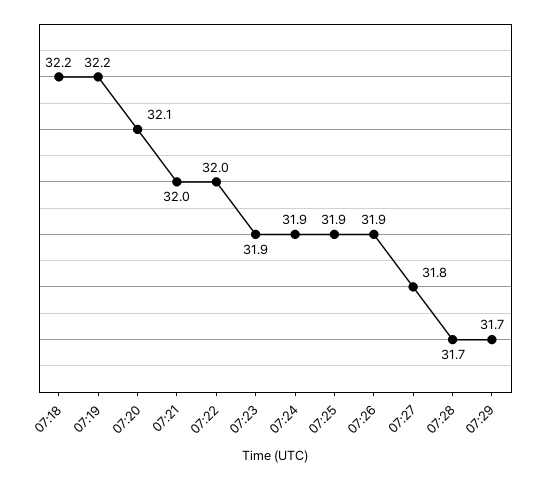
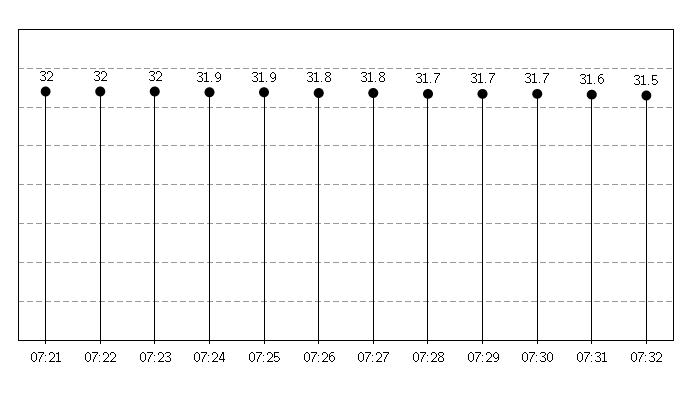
07:18: 32.2 -> none
07:19: 32.2 -> none
07:20: 32.1 -> none
07:23: 31.9 -> 32
07:26: 31.9 -> 31.8
07:30: none -> 31.7
07:31: none -> 31.6
07:32: none -> 31.5

